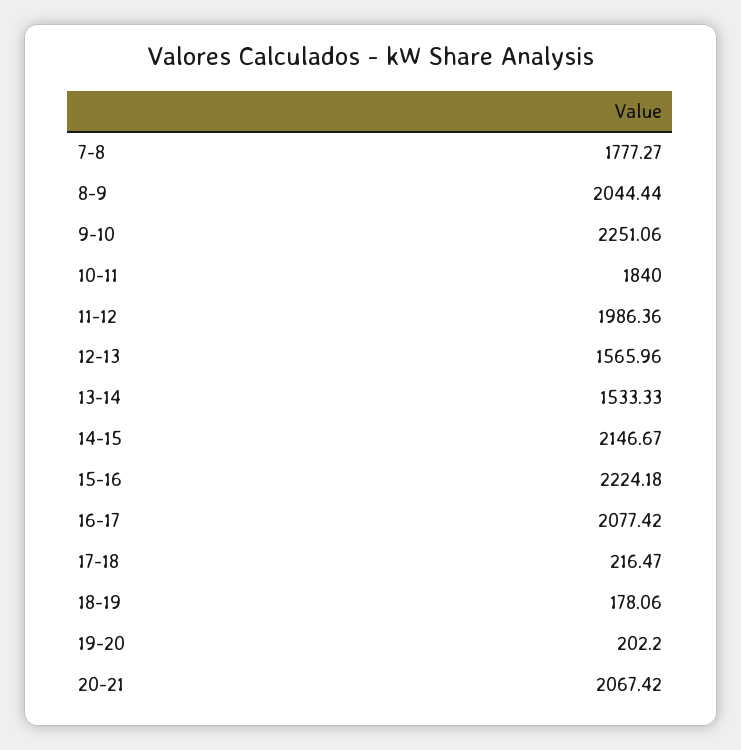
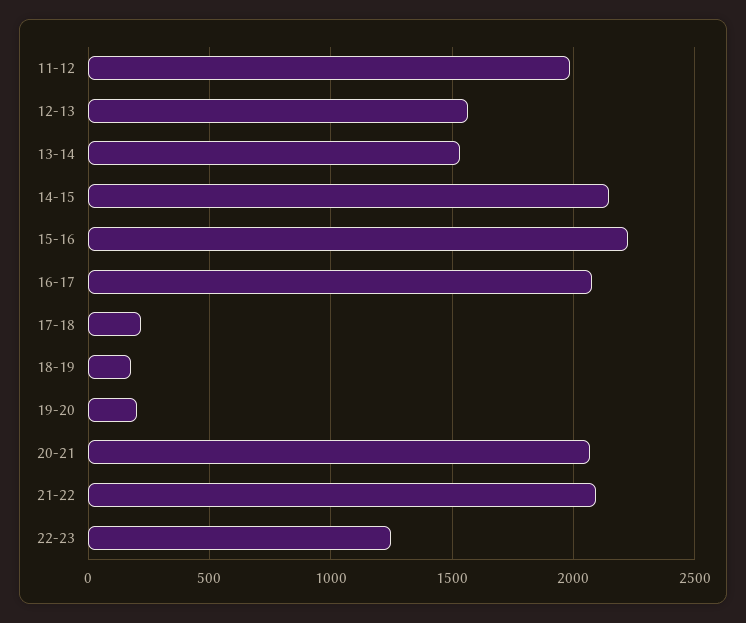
7-8: 1777.27 -> none
8-9: 2044.44 -> none
9-10: 2251.06 -> none
10-11: 1840 -> none
21-22: none -> 2100
22-23: none -> 1250

